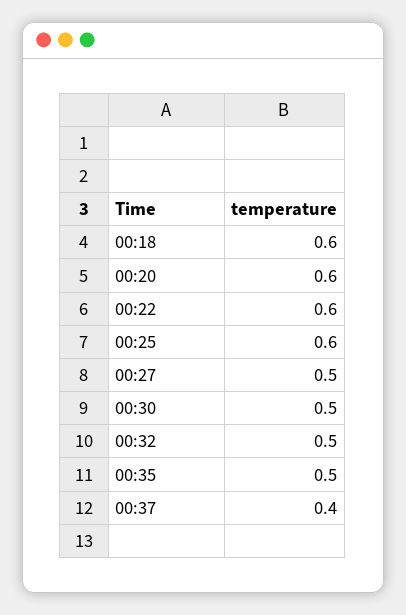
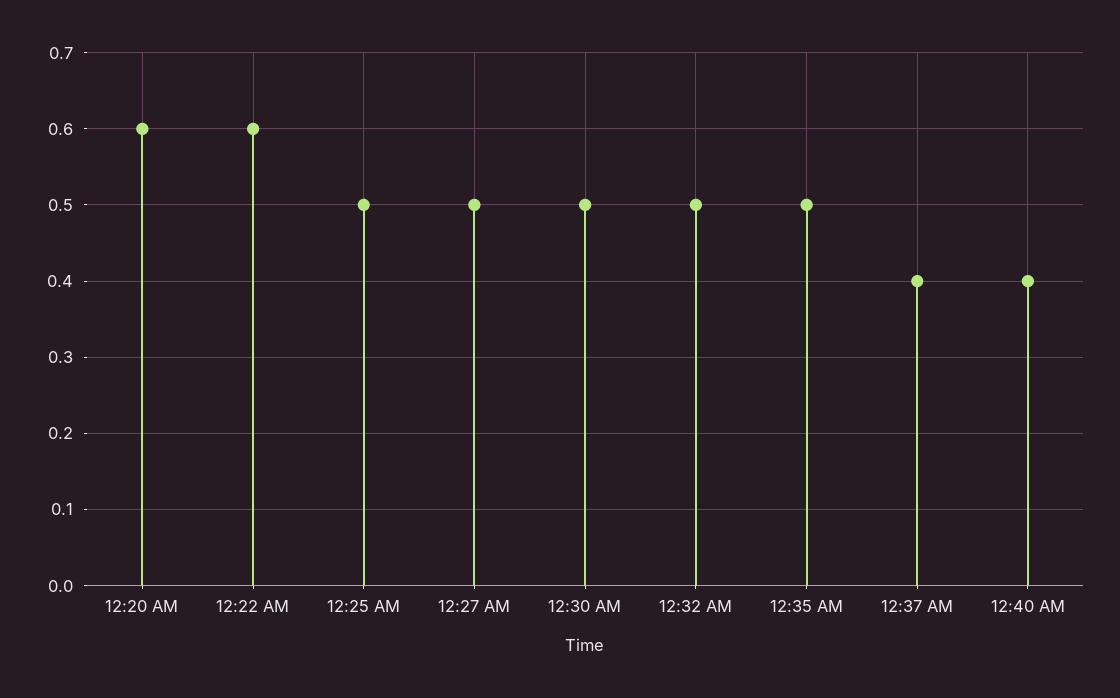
00:18: 0.6 -> none
00:25: 0.6 -> 0.5
12:40 AM: none -> 0.4

